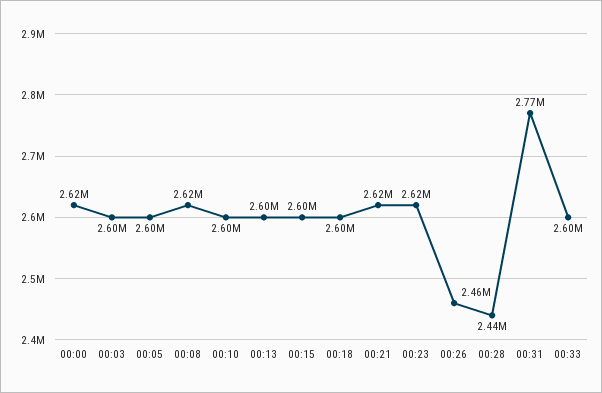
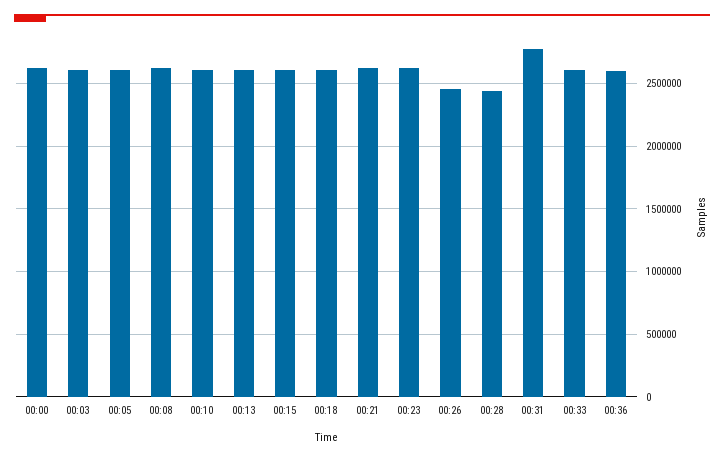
00:36: none -> 2600000

